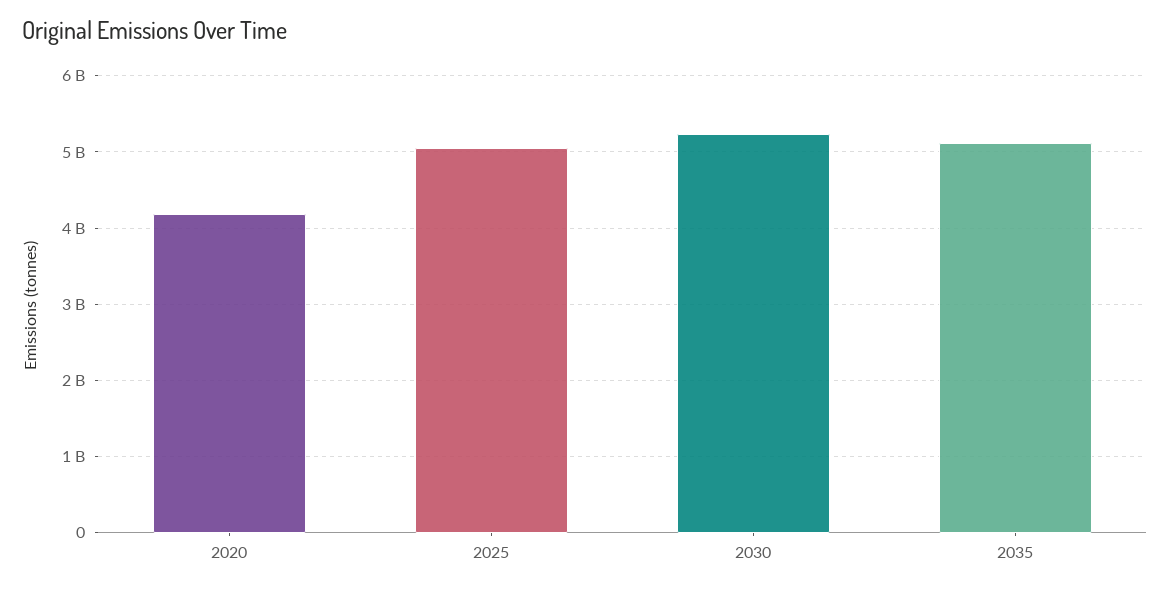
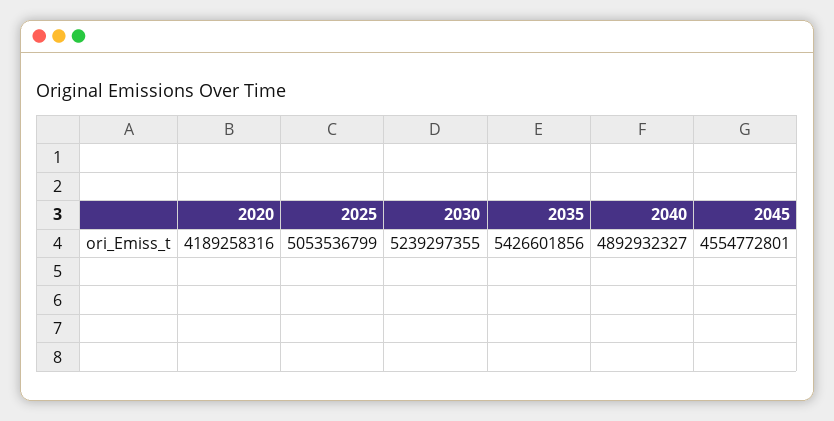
2035: 5100000000 -> 5426601856
2040: none -> 4892932327
2045: none -> 4554772801

